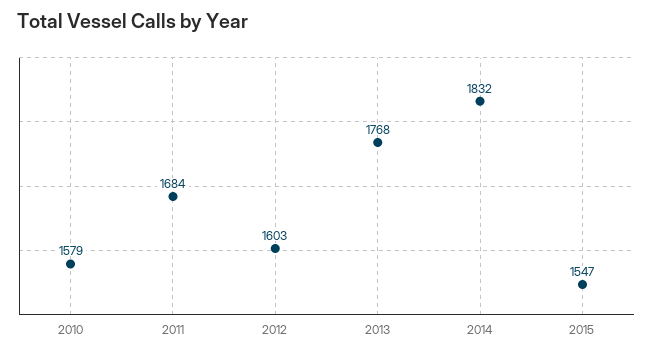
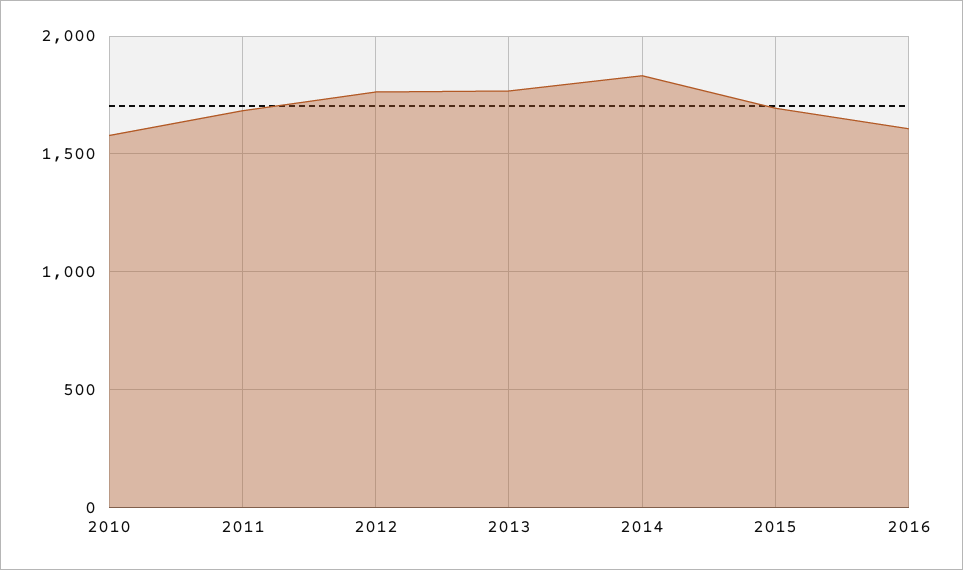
2012: 1603 -> 1750
2015: 1547 -> 1700
2016: none -> 1600

